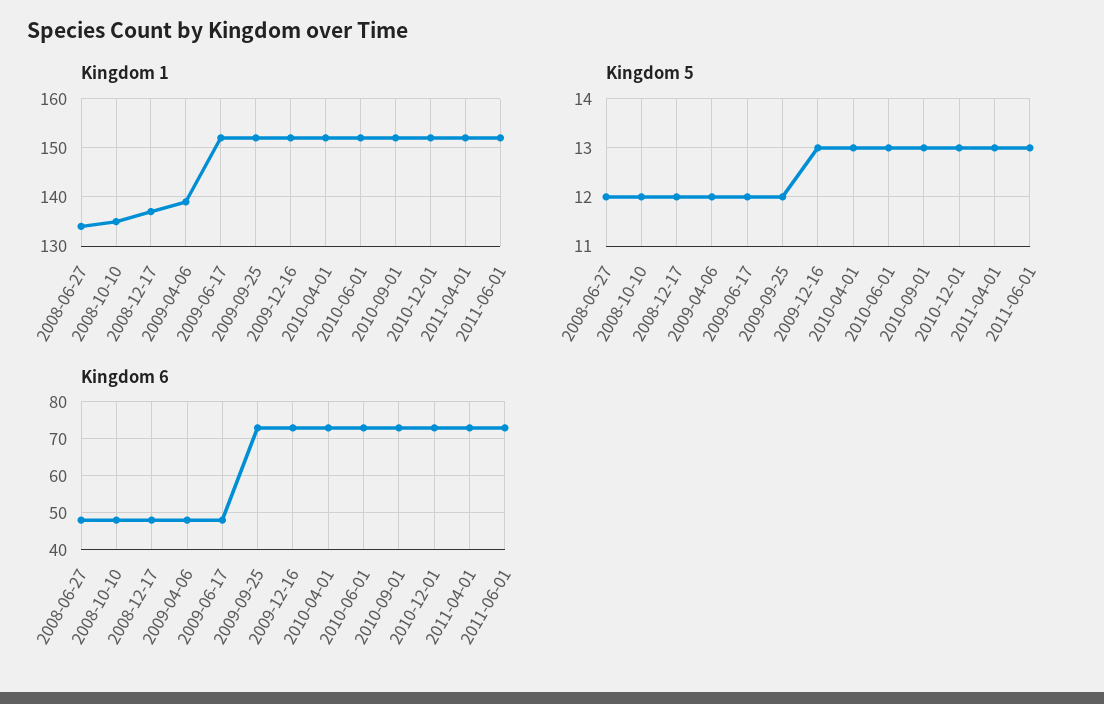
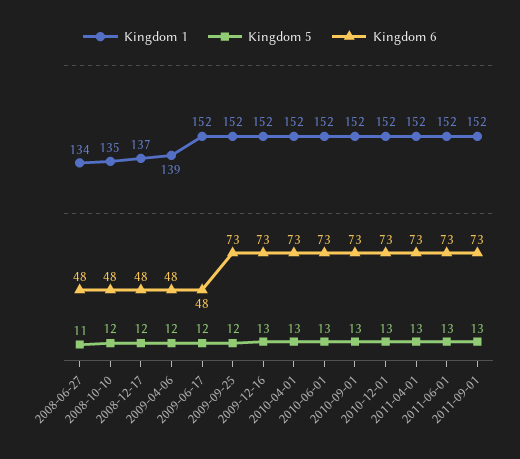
Kingdom 5, 2008-06-27: 12 -> 11
Kingdom 1, 2011-09-01: none -> 152
Kingdom 5, 2011-09-01: none -> 13
Kingdom 6, 2011-09-01: none -> 73

